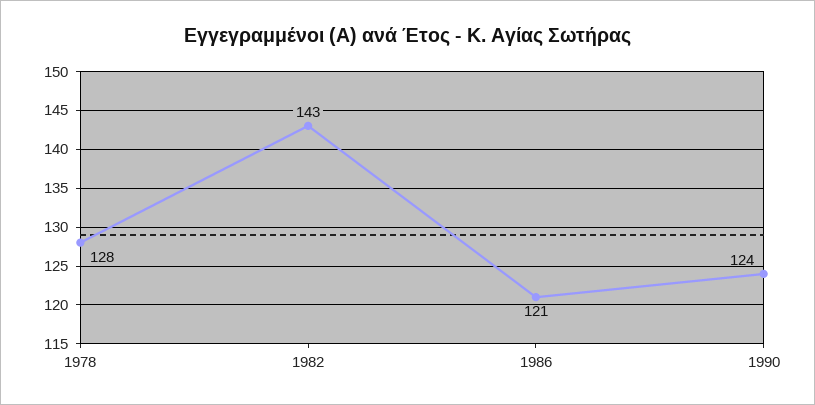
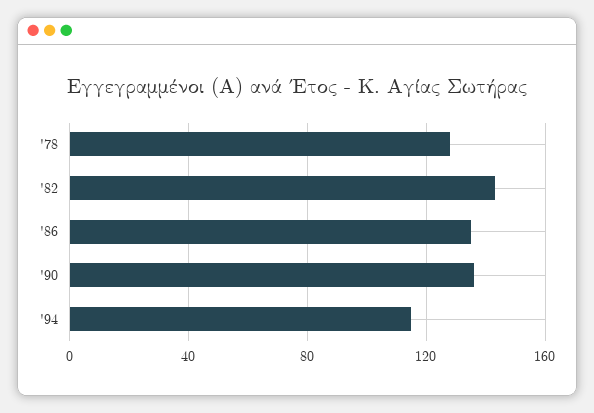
1986: 121 -> 135
1990: 124 -> 135
'94: none -> 115

